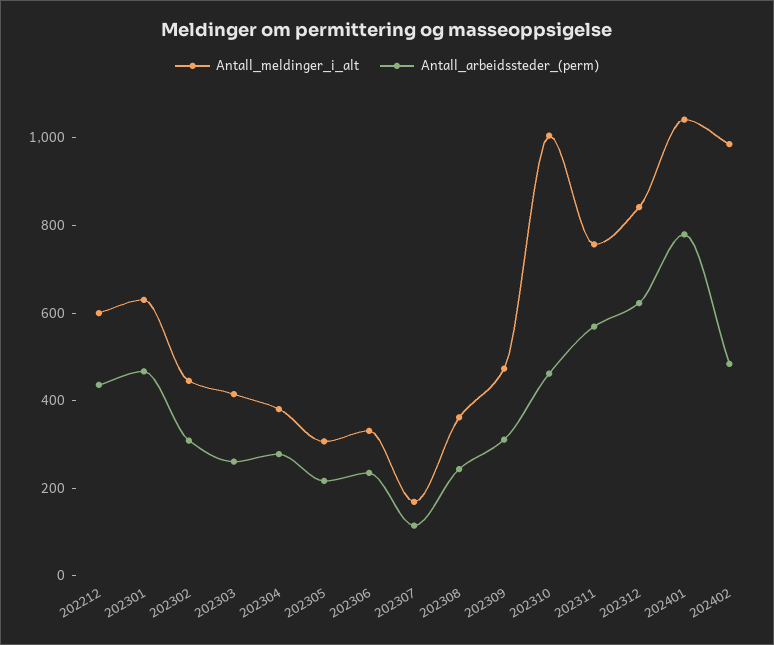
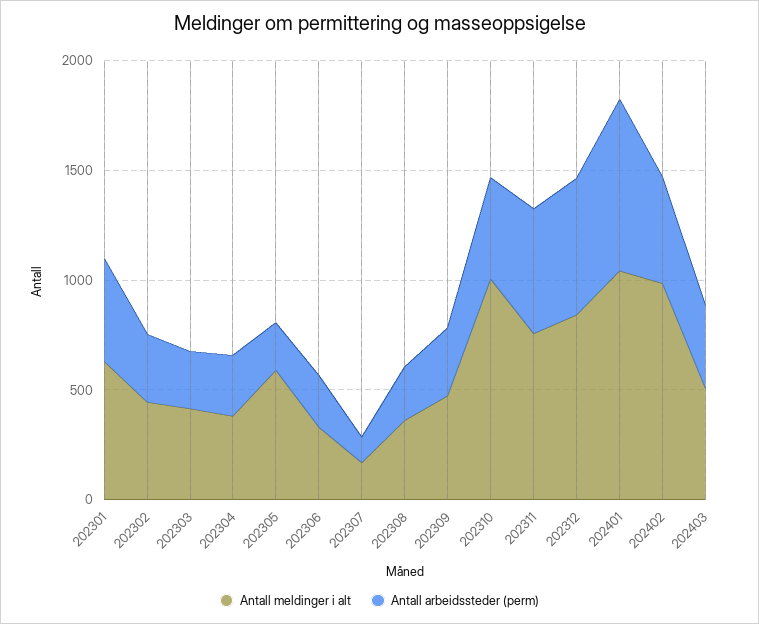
Antall_meldinger_i_alt, 202212: 600 -> none
Antall_arbeidssteder_(perm), 202212: 450 -> none
Antall_meldinger_i_alt, 202305: 300 -> 600
Antall_meldinger_i_alt, 202403: none -> 500
Antall_arbeidssteder_(perm), 202403: none -> 400

